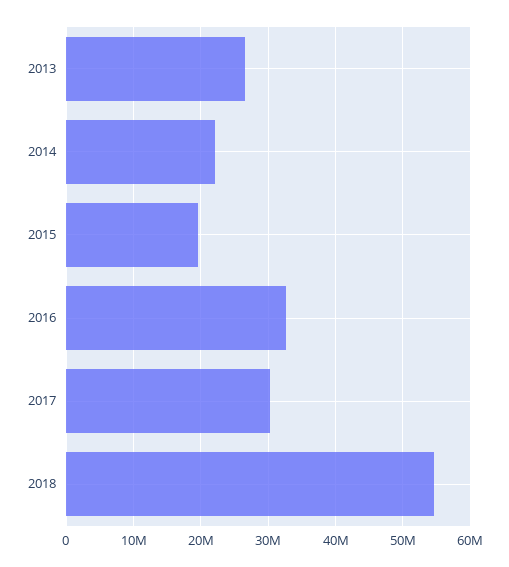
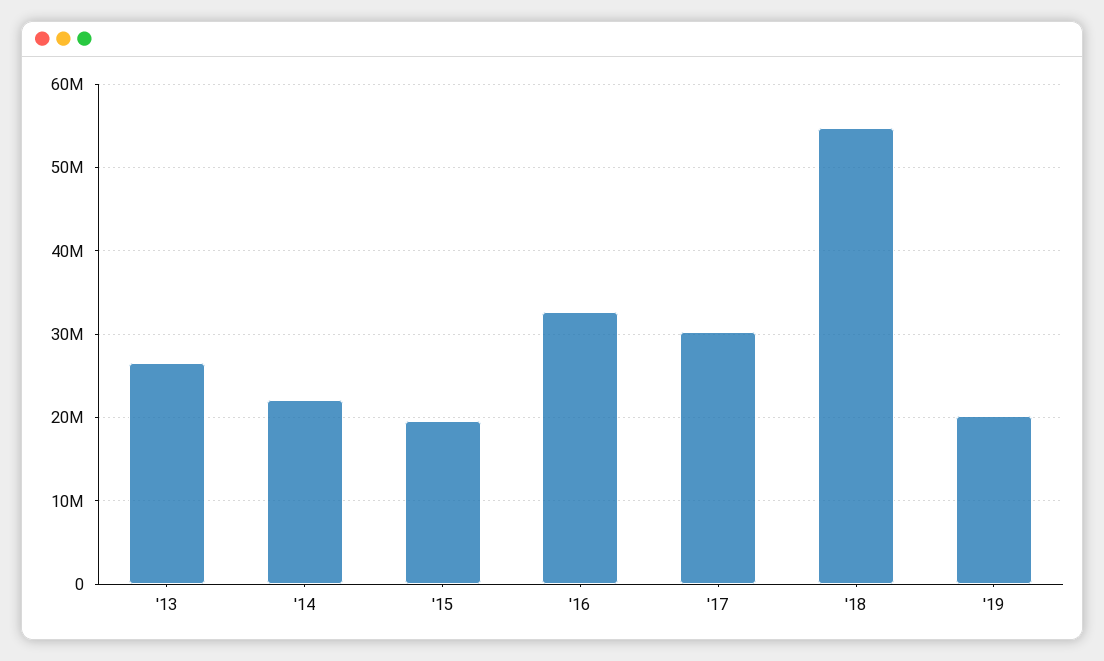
'19: none -> 20000000

